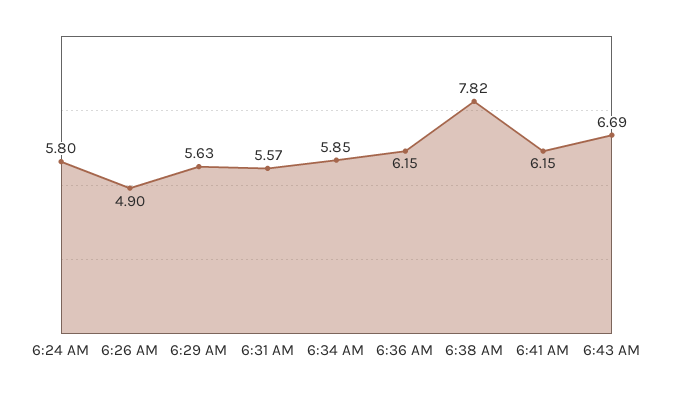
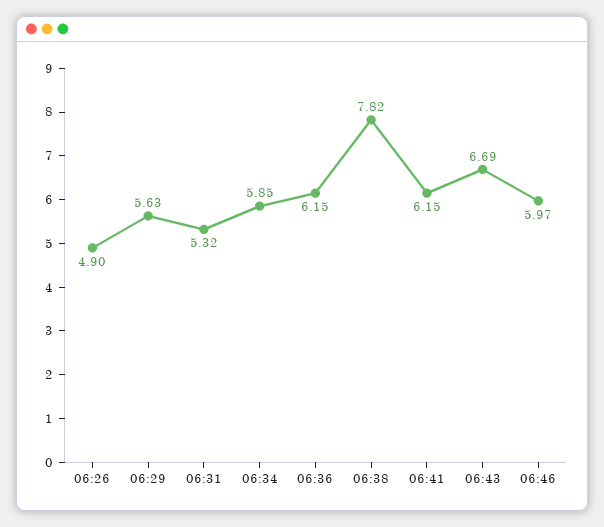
6:24 AM: 5.8 -> none
6:31 AM: 5.57 -> 5.32
06:46: none -> 5.97

